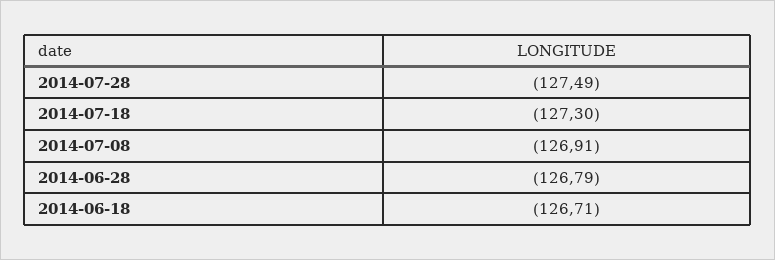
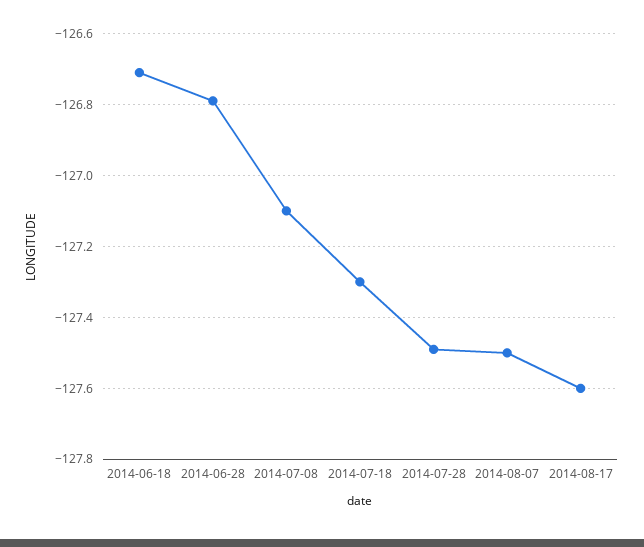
2014-07-08: -126.91 -> -127.1
2014-08-07: none -> -127.5
2014-08-17: none -> -127.6

